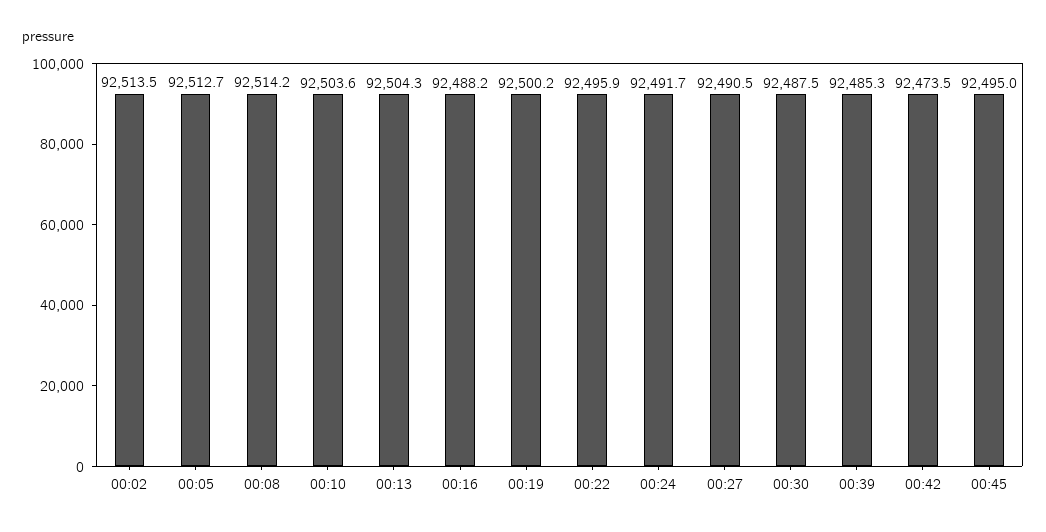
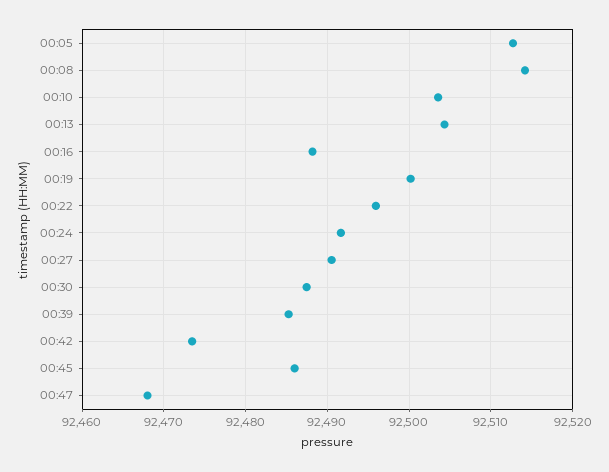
00:02: 92513.5 -> none
00:45: 92495 -> 92486
00:47: none -> 92468

